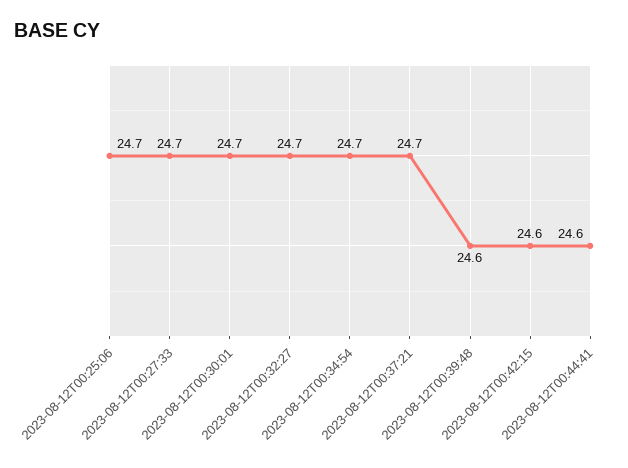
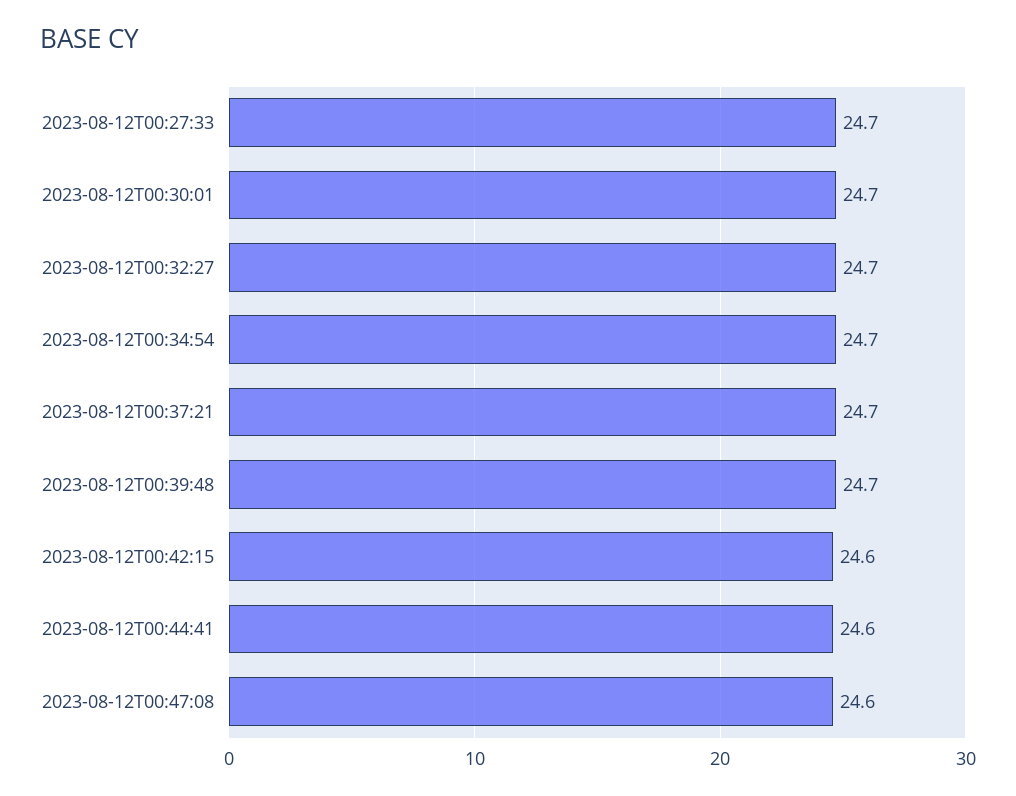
2023-08-12T00:25:06: 24.7 -> none
2023-08-12T00:39:48: 24.6 -> 24.7
2023-08-12T00:47:08: none -> 24.6

